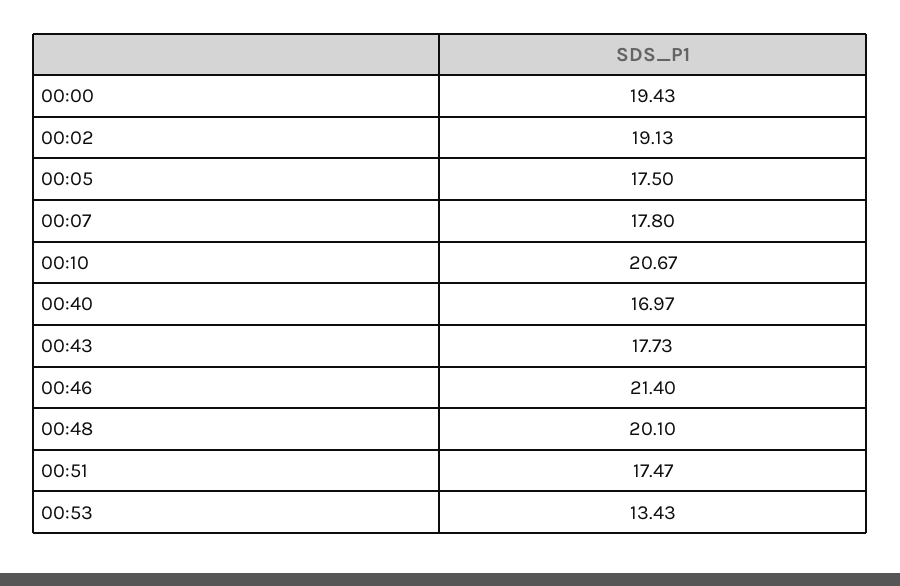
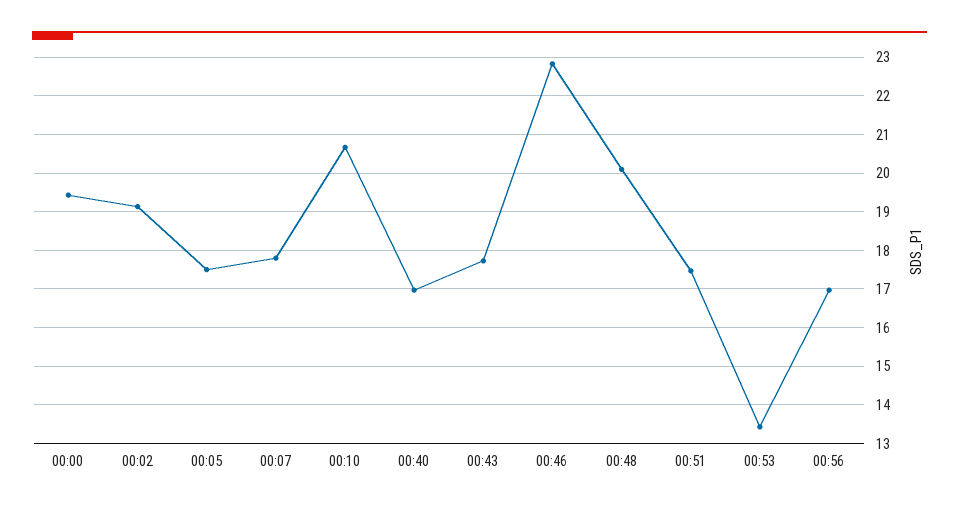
00:46: 21.4 -> 22.8
00:56: none -> 17

